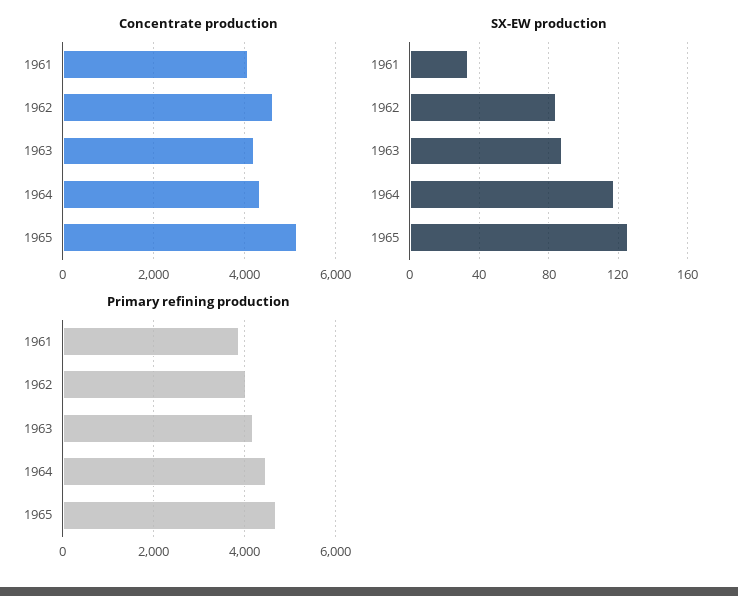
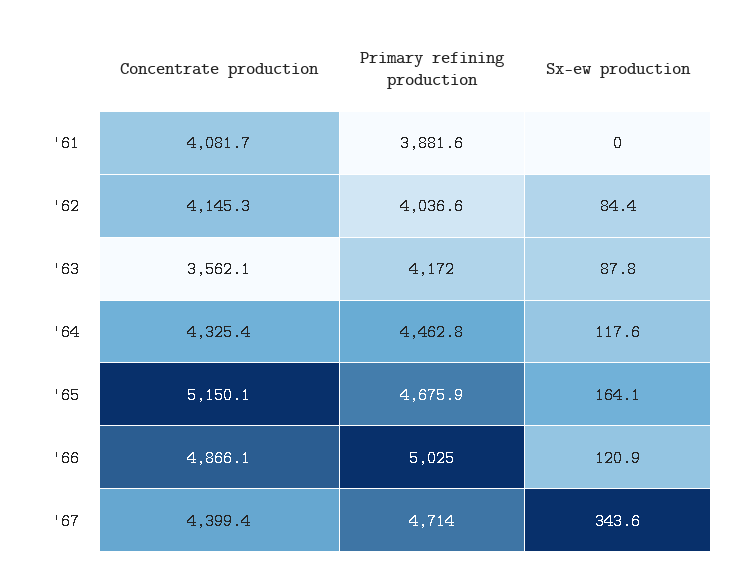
Concentrate production, 1962: 4600 -> 4145.3
Concentrate production, 1963: 4200 -> 3562.1
SX-EW production, 1961: 35 -> 0
SX-EW production, 1965: 125 -> 164.1
Concentrate production, '66: none -> 4866.1
Primary refining production, '66: none -> 5025
SX-EW production, '66: none -> 120.9
Concentrate production, '67: none -> 4399.4
Primary refining production, '67: none -> 4714
SX-EW production, '67: none -> 343.6

